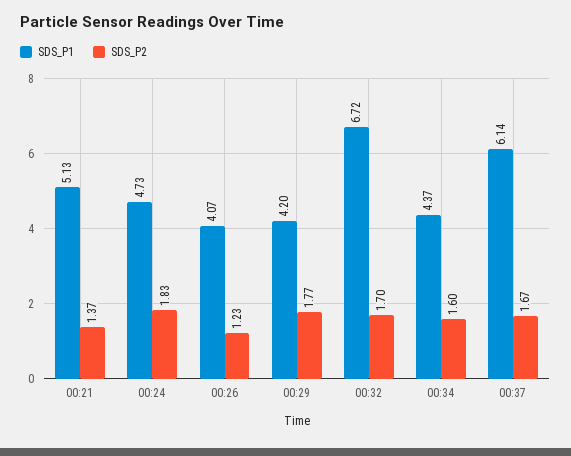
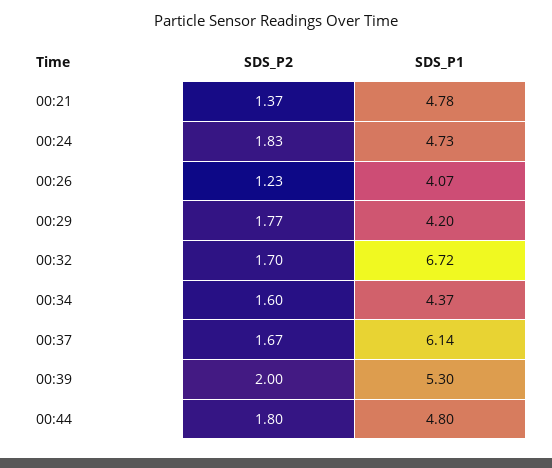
SDS_P1, 00:21: 5.13 -> 4.78
SDS_P2, 00:39: none -> 2
SDS_P1, 00:39: none -> 5.3
SDS_P2, 00:44: none -> 1.8
SDS_P1, 00:44: none -> 4.8

